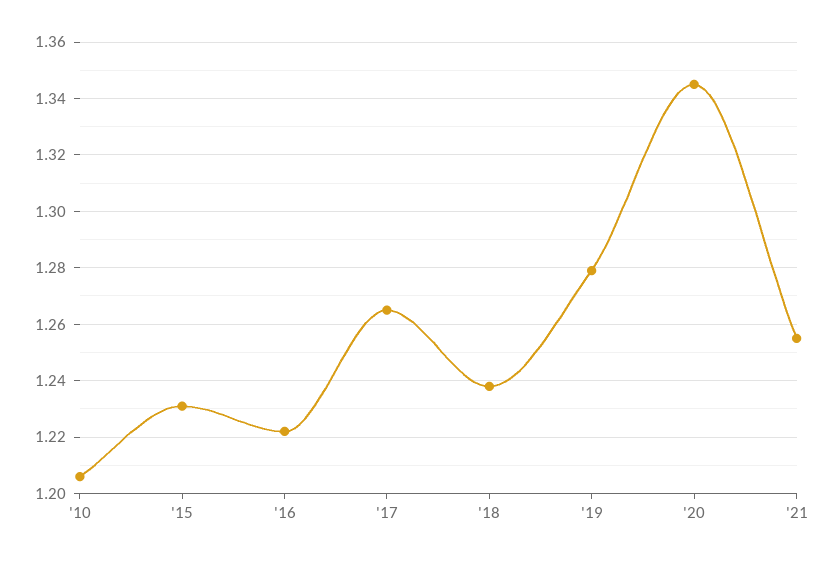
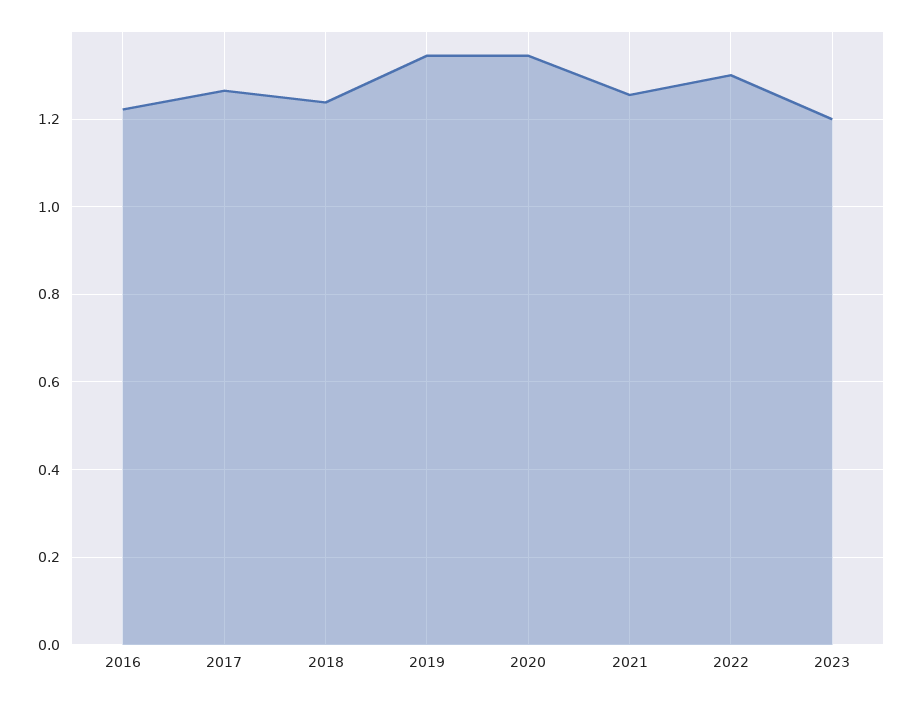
'10: 1.205 -> none
'15: 1.23 -> none
'19: 1.28 -> 1.34
2022: none -> 1.3
2023: none -> 1.2

